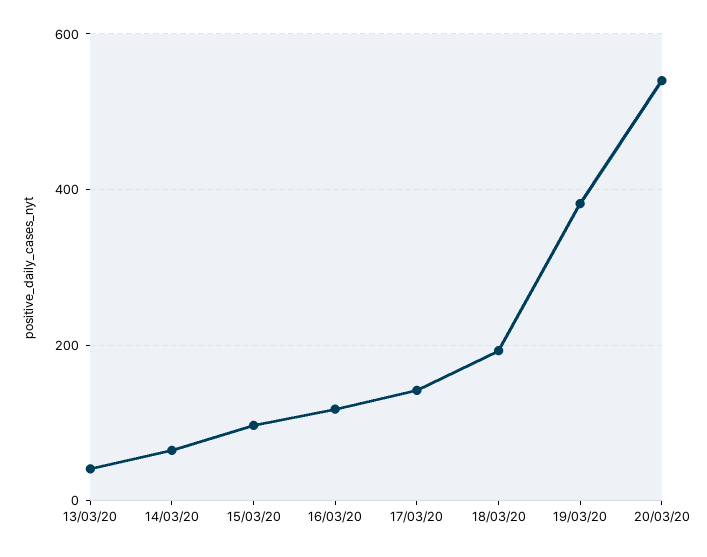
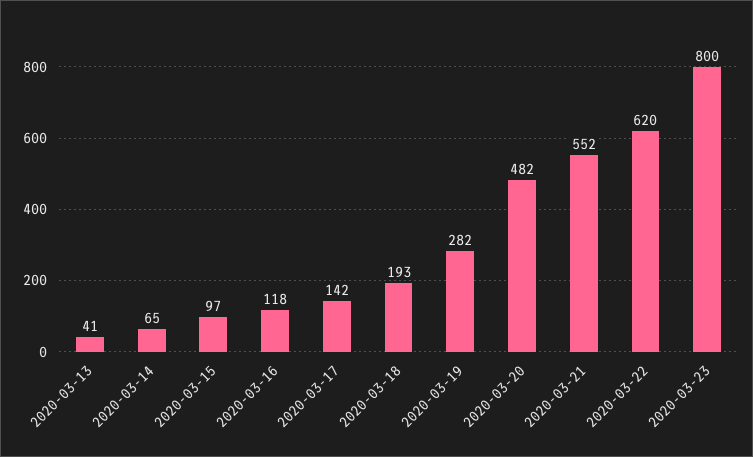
19/03/20: 380 -> 282
20/03/20: 540 -> 482
2020-03-21: none -> 552
2020-03-22: none -> 620
2020-03-23: none -> 800

